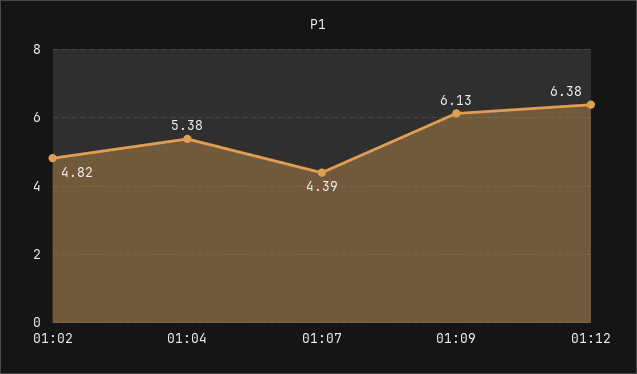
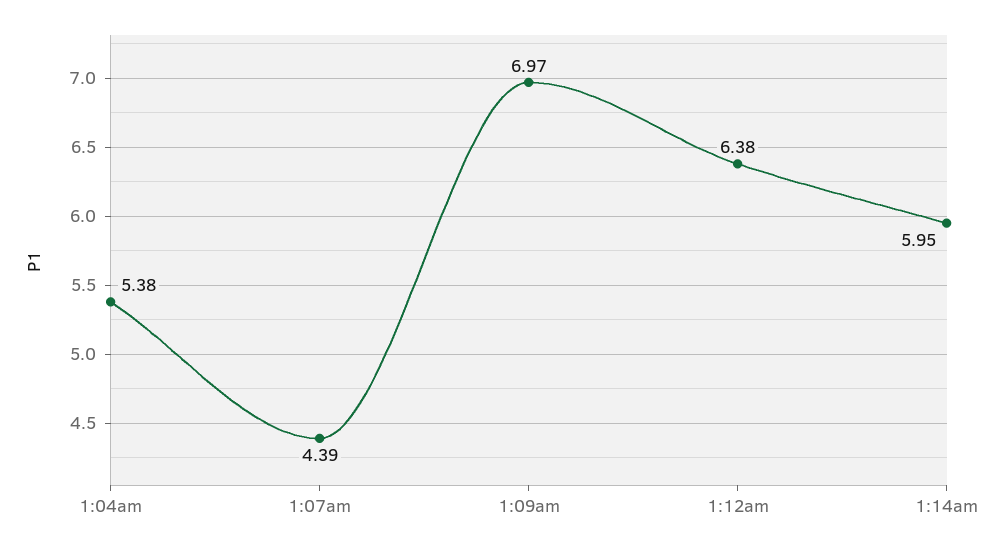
01:02: 4.82 -> none
01:09: 6.13 -> 6.97
1:14am: none -> 5.95

